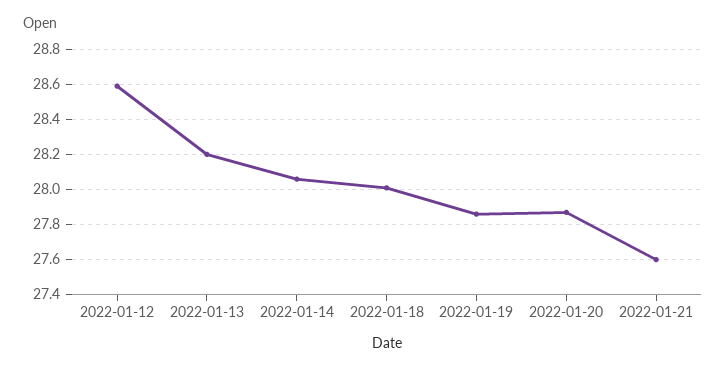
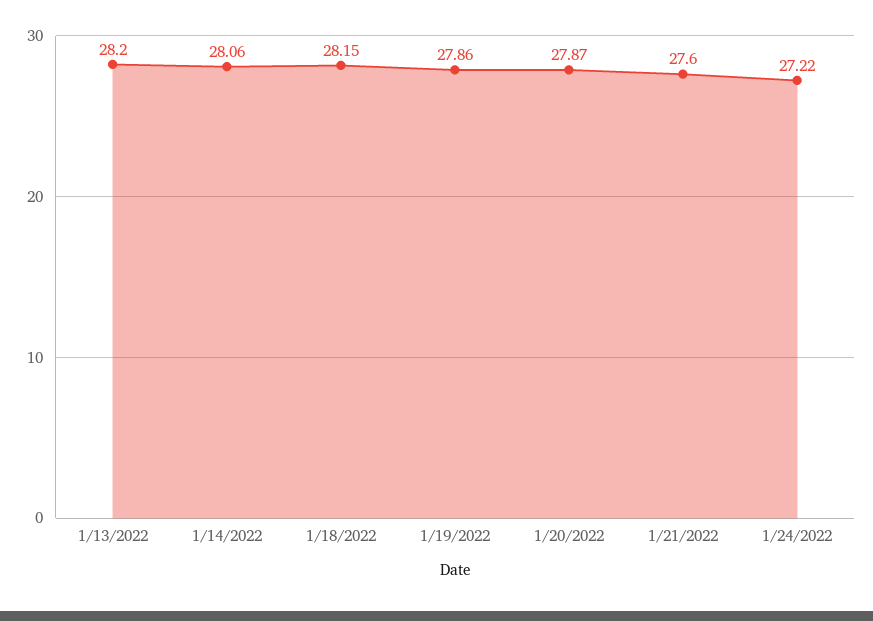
2022-01-12: 28.6 -> none
2022-01-18: 28 -> 28.15
1/24/2022: none -> 27.22

